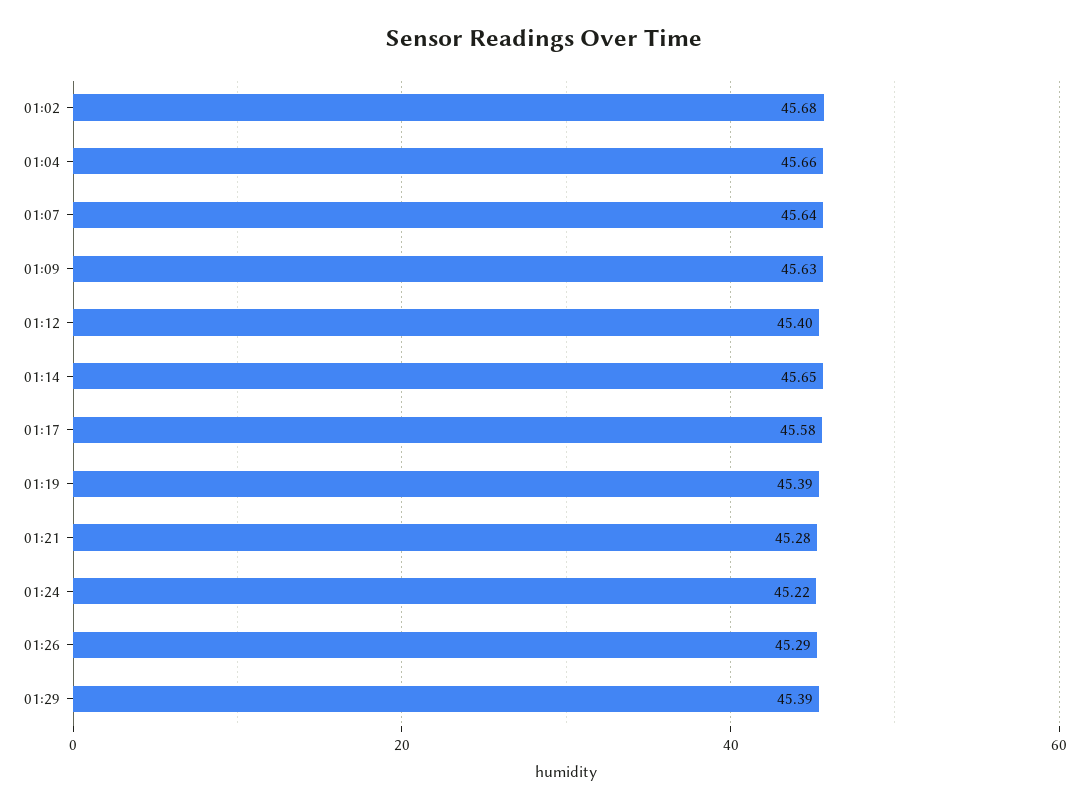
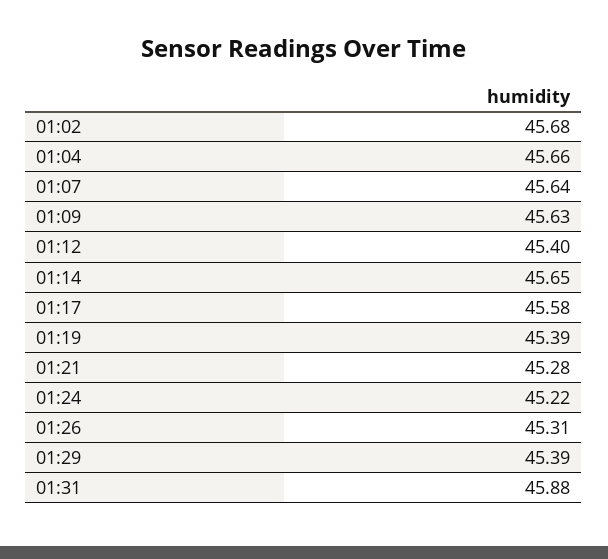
01:26: 45.29 -> 45.31
01:31: none -> 45.88

